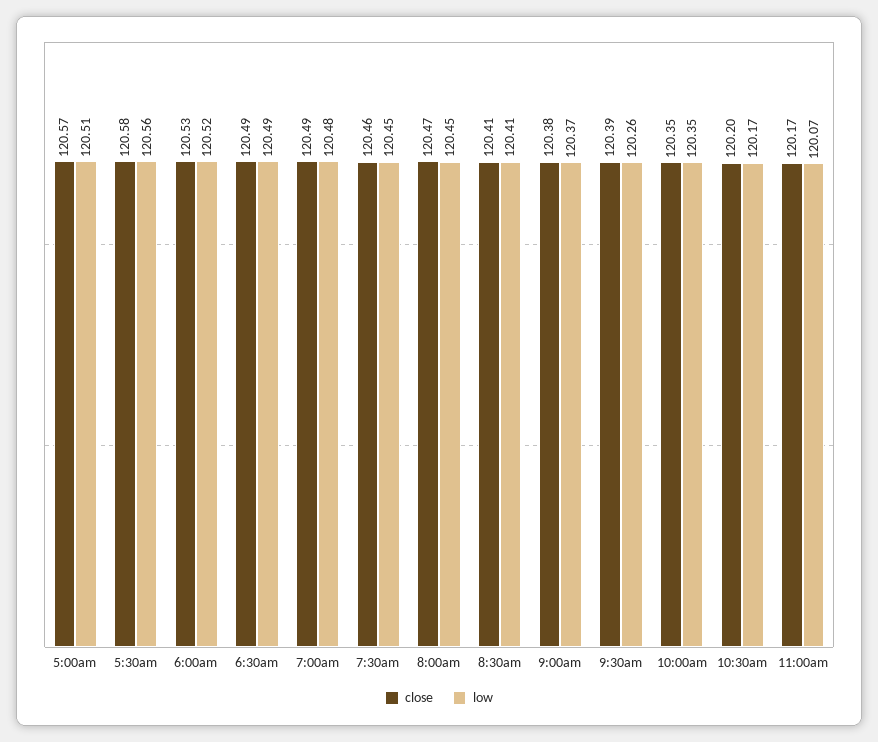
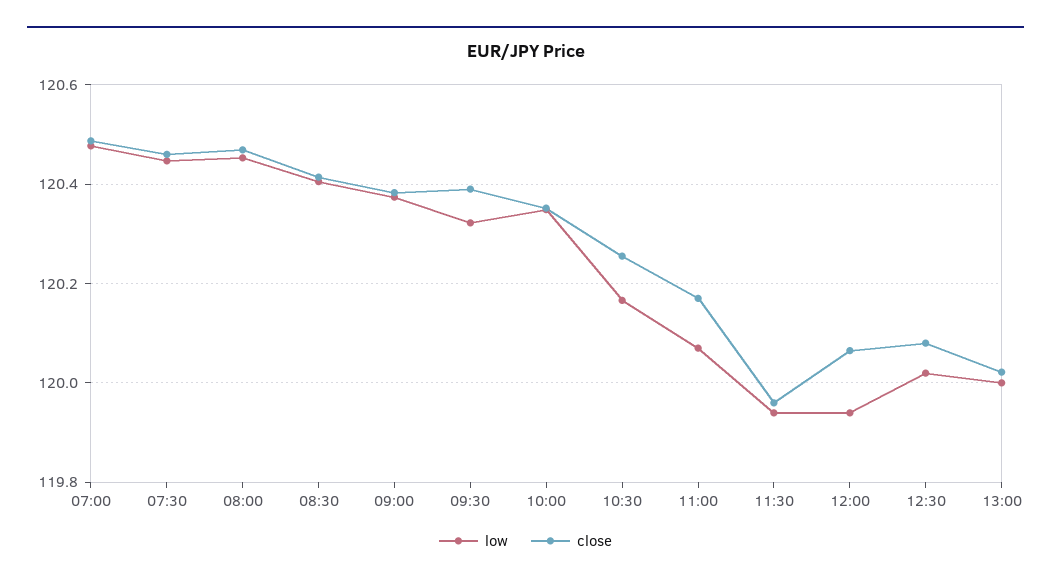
close, 5:00am: 120.57 -> none
low, 5:00am: 120.51 -> none
close, 5:30am: 120.58 -> none
low, 5:30am: 120.56 -> none
close, 6:00am: 120.53 -> none
low, 6:00am: 120.52 -> none
close, 6:30am: 120.49 -> none
low, 6:30am: 120.49 -> none
low, 9:30am: 120.26 -> 120.32
close, 10:30am: 120.2 -> 120.26
low, 11:30: none -> 119.94
close, 11:30: none -> 119.96
low, 12:00: none -> 119.94
close, 12:00: none -> 120.06
low, 12:30: none -> 120.02
close, 12:30: none -> 120.08
low, 13:00: none -> 120
close, 13:00: none -> 120.02

